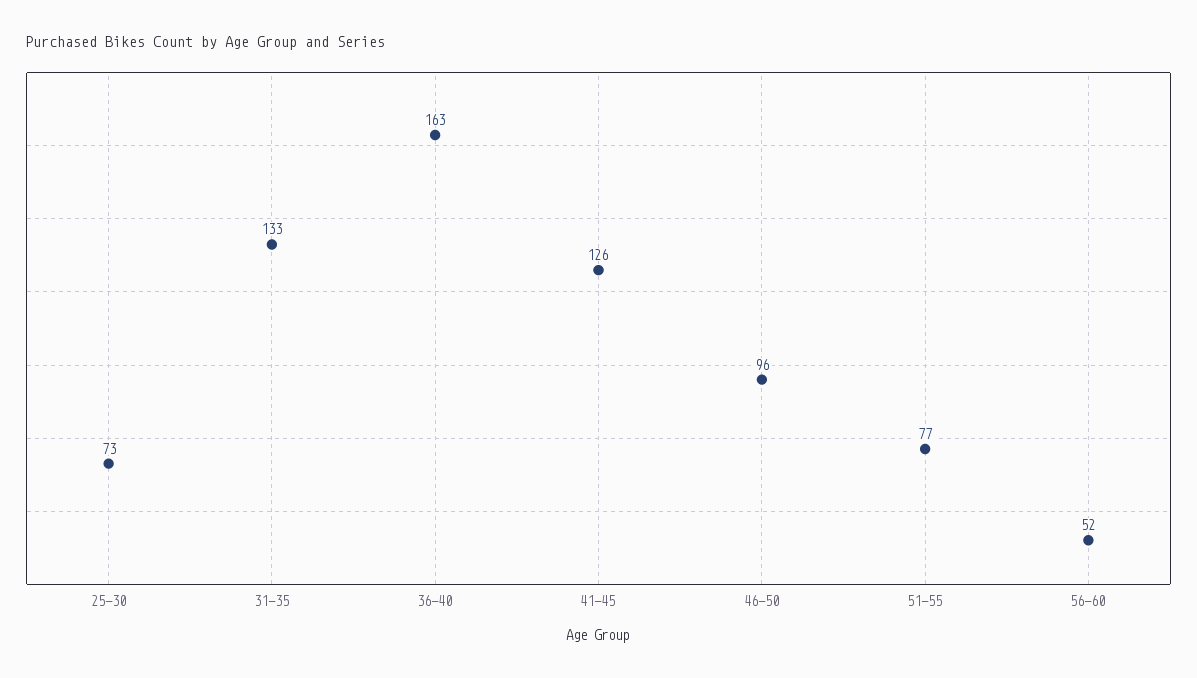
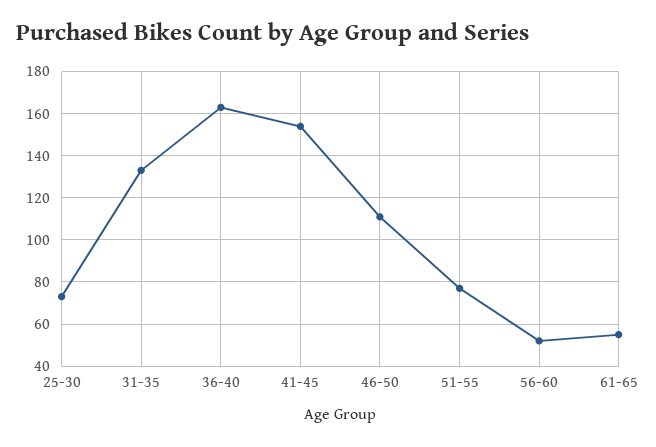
41-45: 126 -> 155
46-50: 96 -> 110
61-65: none -> 55

